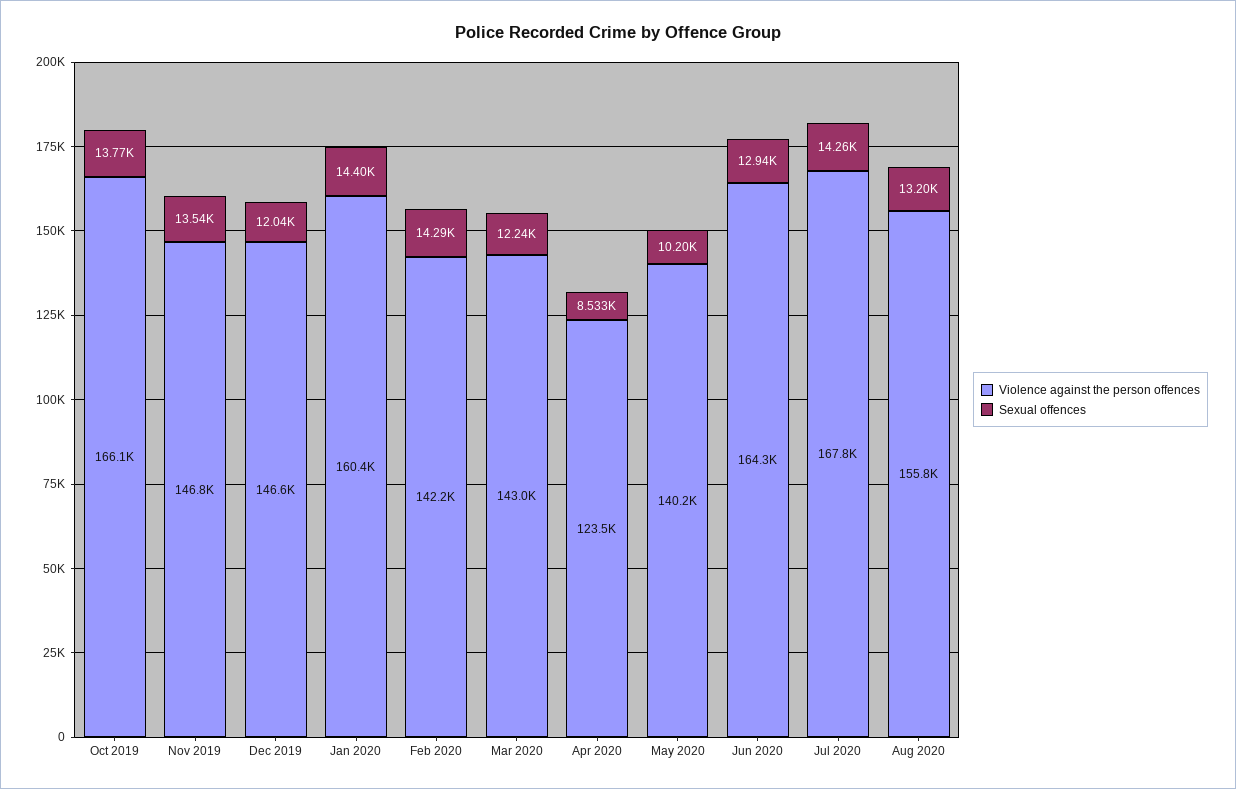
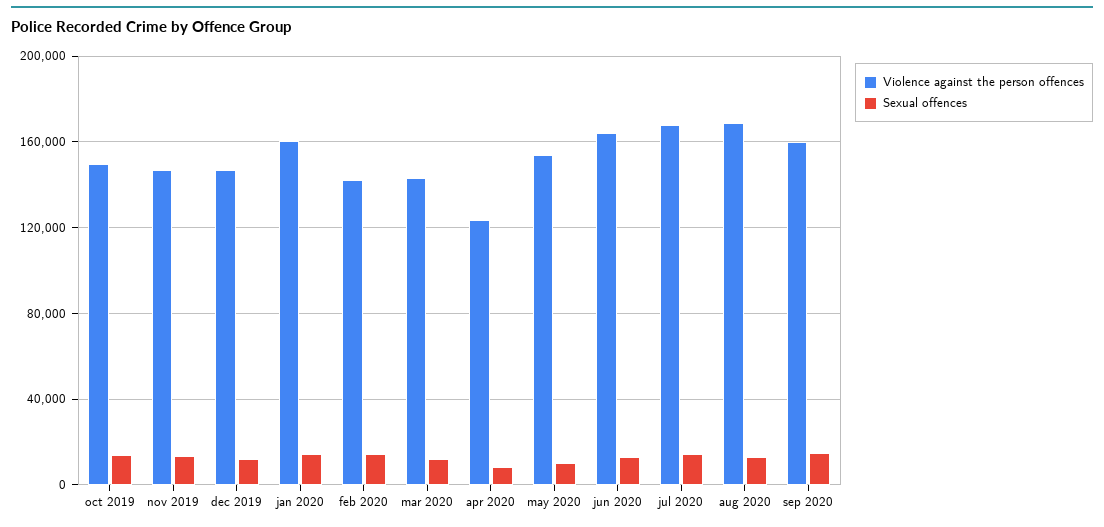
Violence against the person offences, Oct 2019: 166100 -> 150000
Violence against the person offences, May 2020: 140200 -> 155000
Violence against the person offences, Aug 2020: 155800 -> 170000
Violence against the person offences, sep 2020: none -> 160000
Sexual offences, sep 2020: none -> 15000

